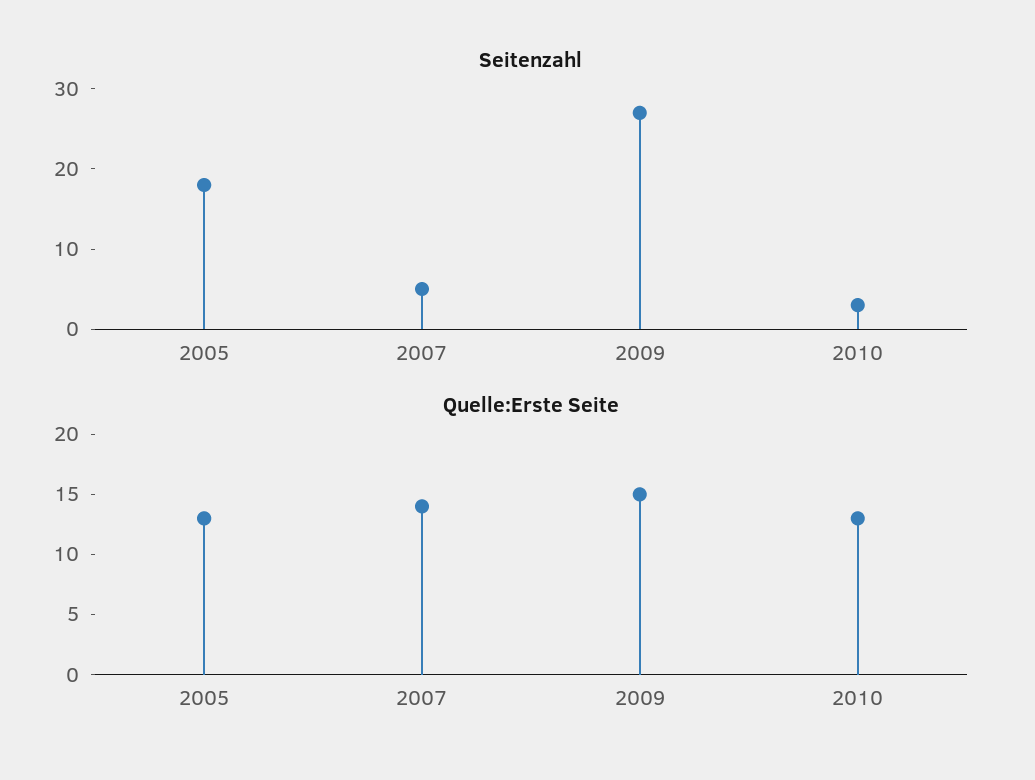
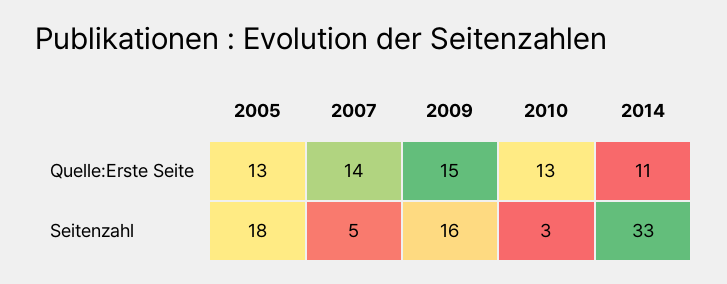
Seitenzahl, 2009: 27 -> 16
Quelle:Erste Seite, 2014: none -> 11
Seitenzahl, 2014: none -> 33

